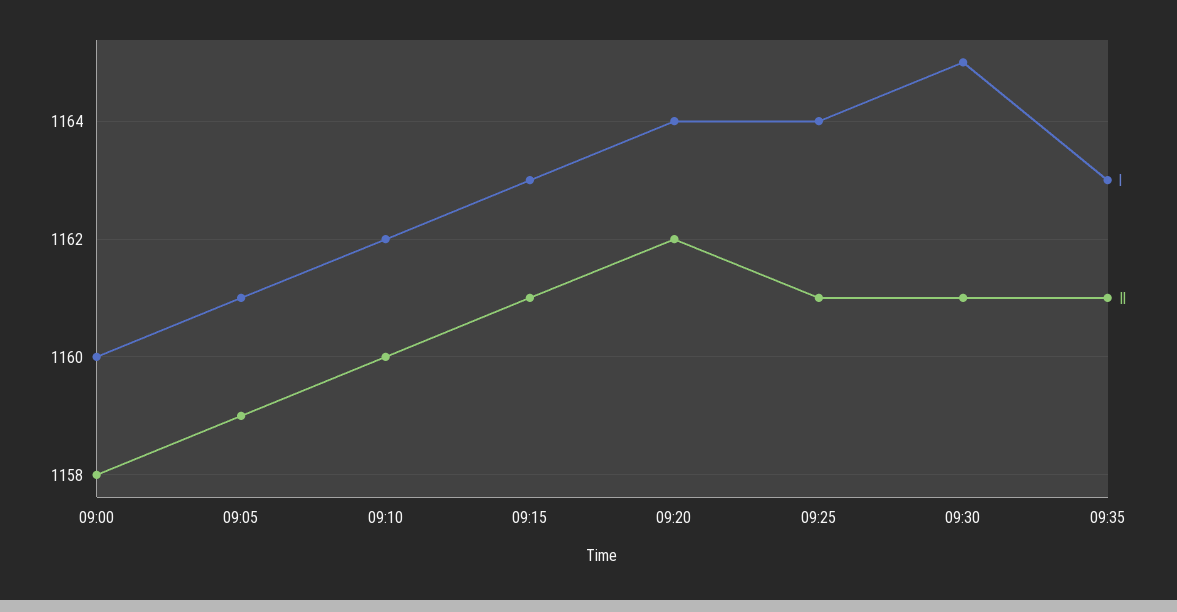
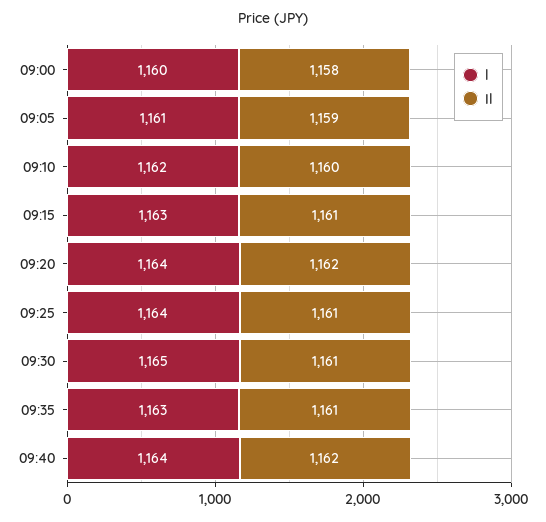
l, 09:40: none -> 1164
Il, 09:40: none -> 1162

